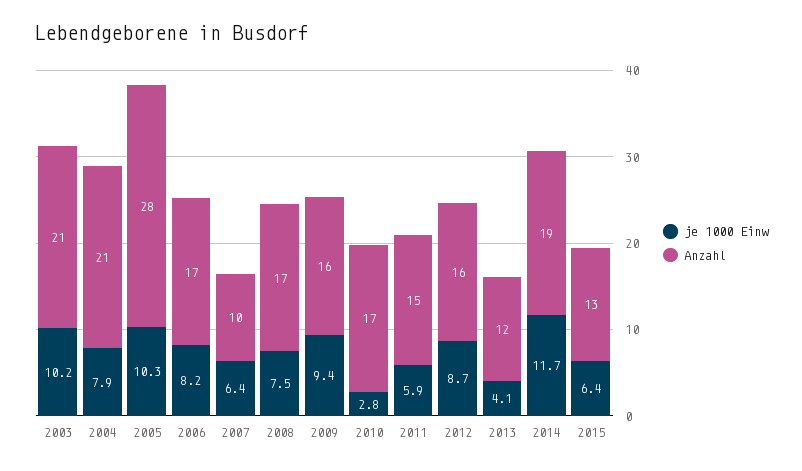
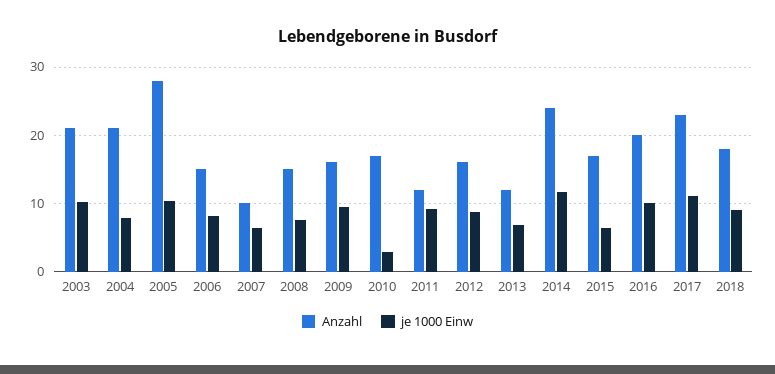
Anzahl, 2006: 17 -> 15
Anzahl, 2008: 17 -> 15
je 1000 Einw, 2011: 5.9 -> 9
Anzahl, 2011: 15 -> 12
je 1000 Einw, 2013: 4.1 -> 7
Anzahl, 2014: 19 -> 24
Anzahl, 2015: 13 -> 17
Anzahl, 2016: none -> 20
je 1000 Einw, 2016: none -> 10
Anzahl, 2017: none -> 23
je 1000 Einw, 2017: none -> 11
Anzahl, 2018: none -> 18
je 1000 Einw, 2018: none -> 9

